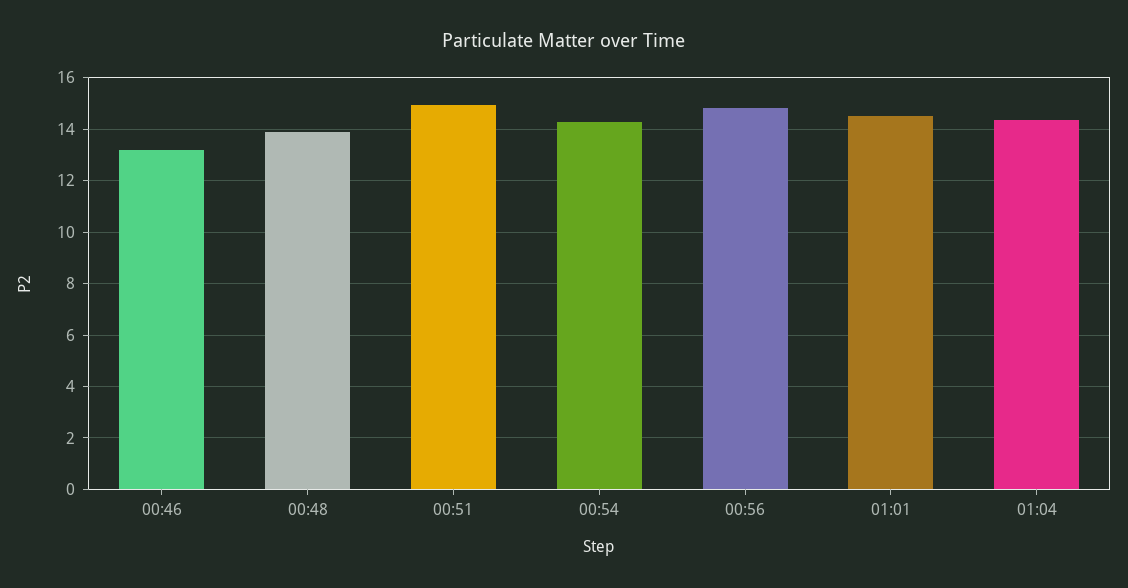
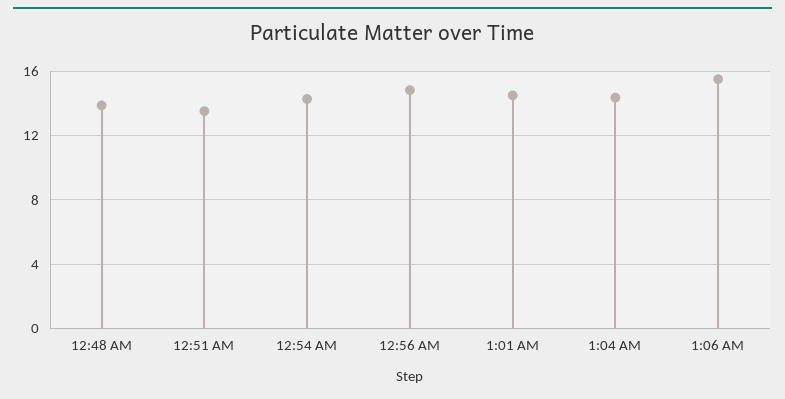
00:46: 13.25 -> none
00:51: 15 -> 13.5
1:06 AM: none -> 15.5

